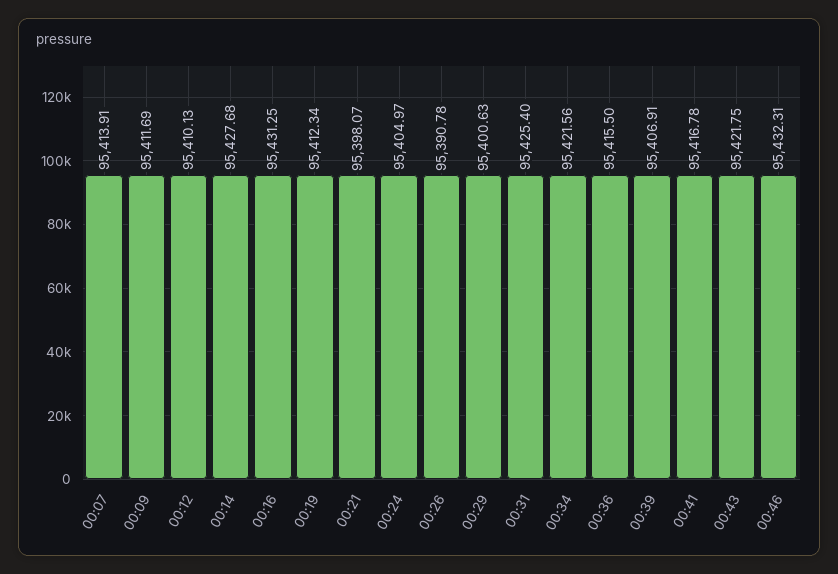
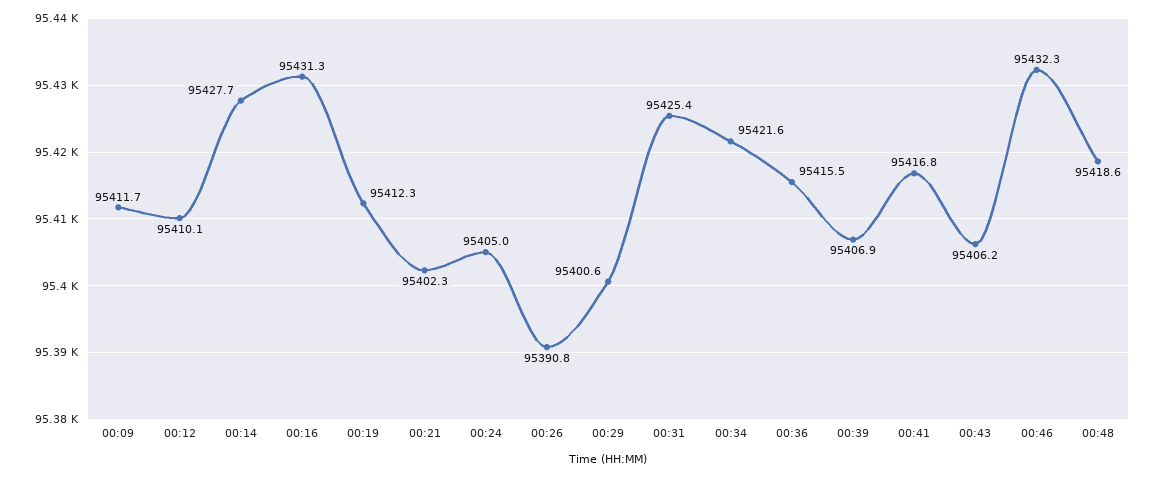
00:07: 95413.91 -> none
00:21: 95398.07 -> 95402.3
00:43: 95421.75 -> 95406.2
00:48: none -> 95418.6

